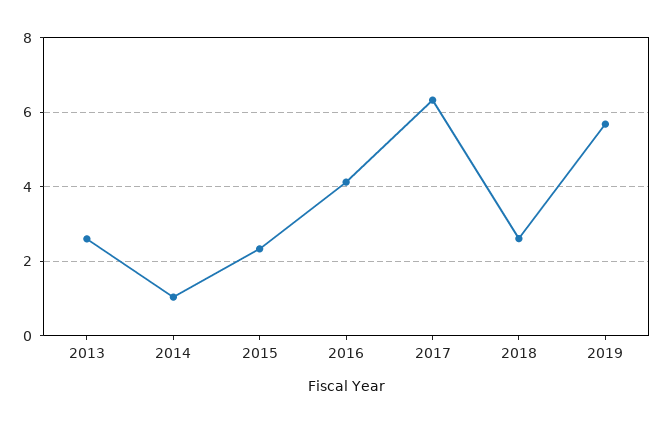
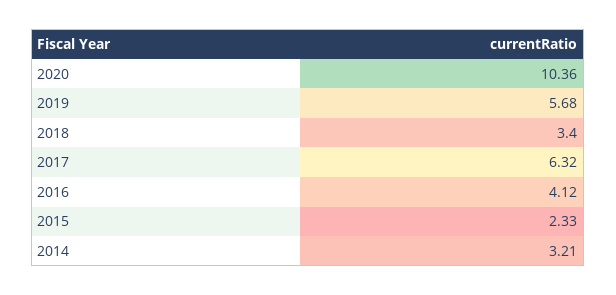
2013: 2.6 -> none
2014: 1 -> 3.21
2018: 2.6 -> 3.4
2020: none -> 10.36

